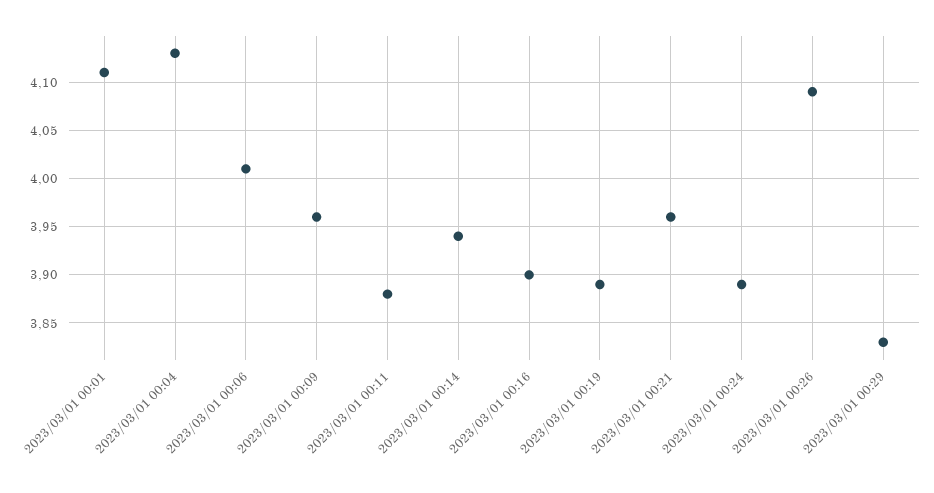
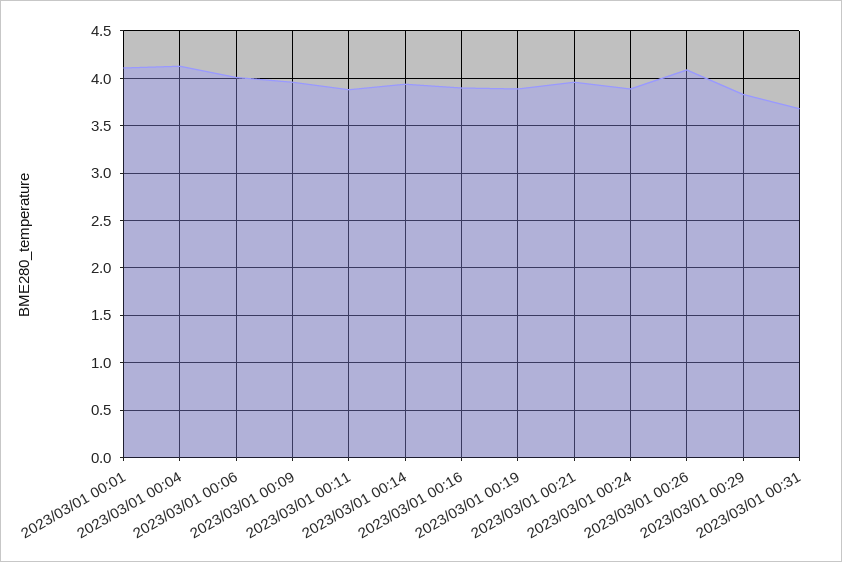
2023/03/01 00:31: none -> 3.7

